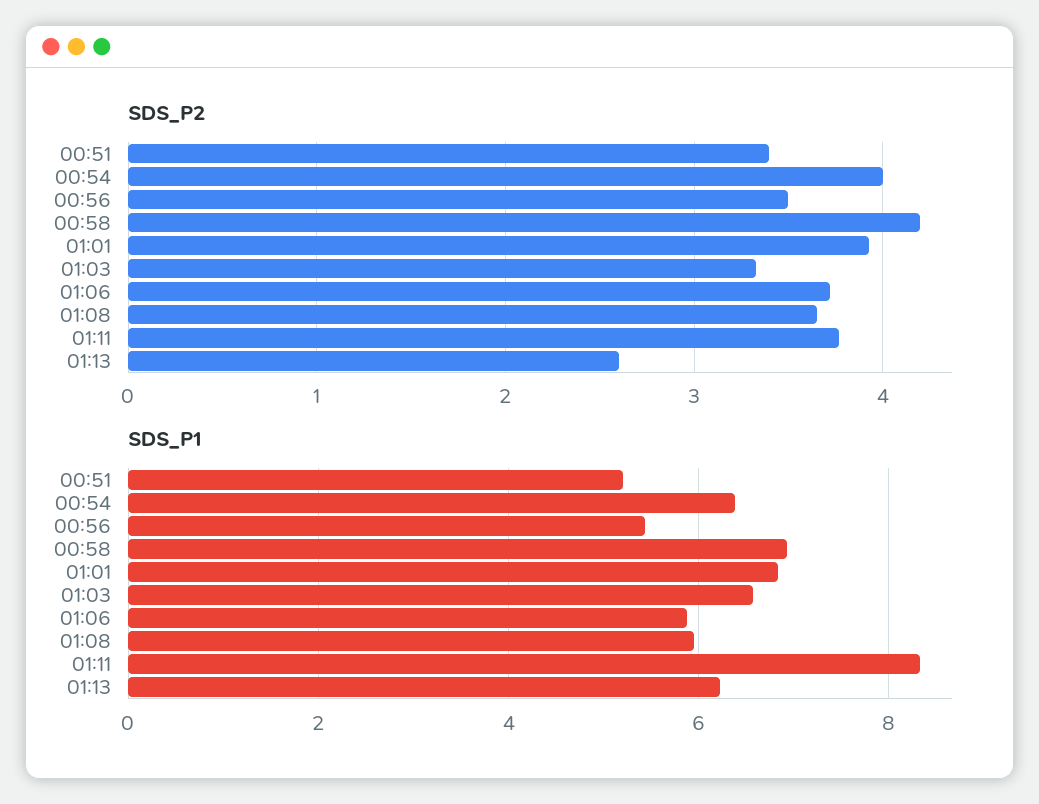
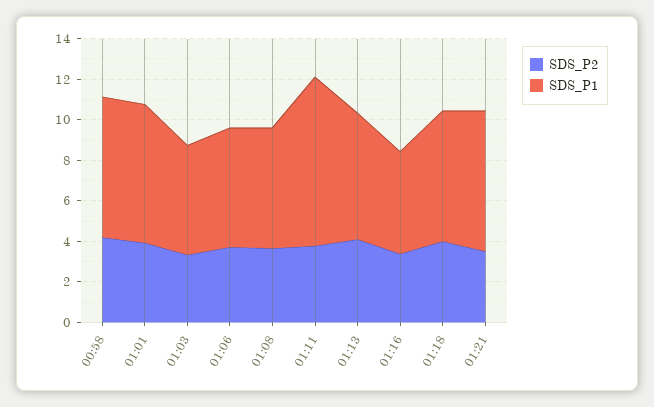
SDS_P2, 00:51: 3.4 -> none
SDS_P2, 00:54: 4 -> none
SDS_P2, 00:56: 3.5 -> none
SDS_P2, 01:13: 2.6 -> 4
SDS_P1, 00:51: 5.2 -> none
SDS_P1, 00:54: 6.4 -> none
SDS_P1, 00:56: 5.4 -> none
SDS_P1, 01:03: 6.6 -> 5.5
SDS_P2, 01:16: none -> 3.5
SDS_P1, 01:16: none -> 5
SDS_P2, 01:18: none -> 4
SDS_P1, 01:18: none -> 6.5
SDS_P2, 01:21: none -> 3.5
SDS_P1, 01:21: none -> 7

